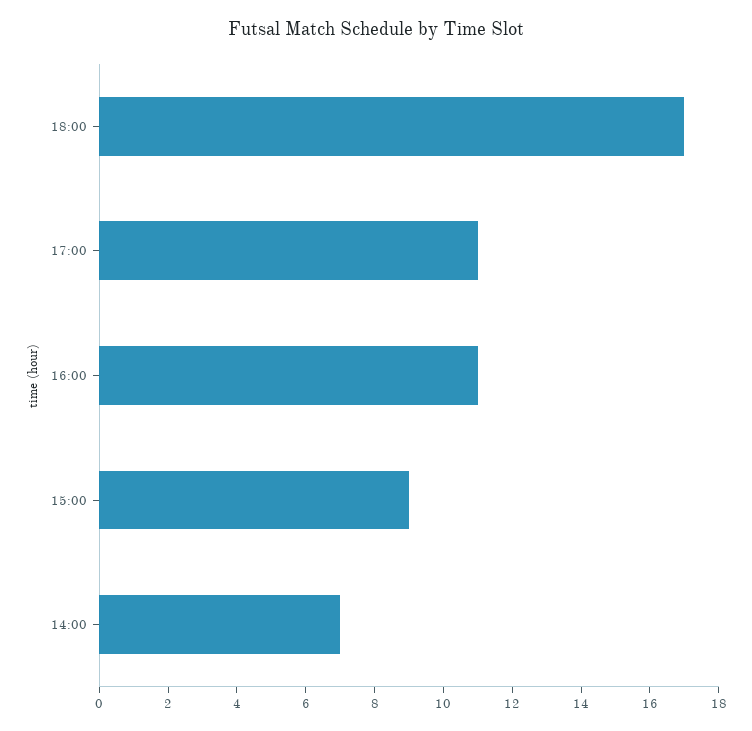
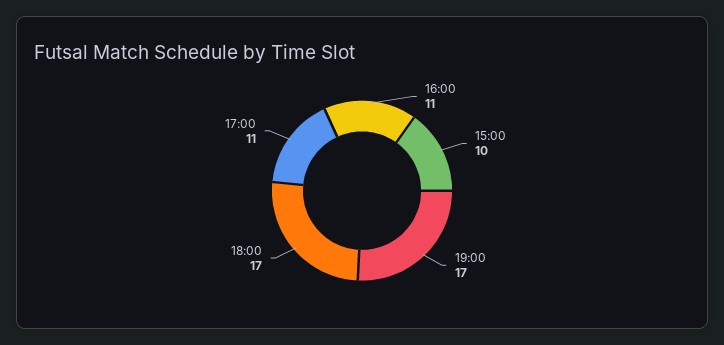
15:00: 9 -> 10
14:00: 7 -> none
19:00: none -> 17

